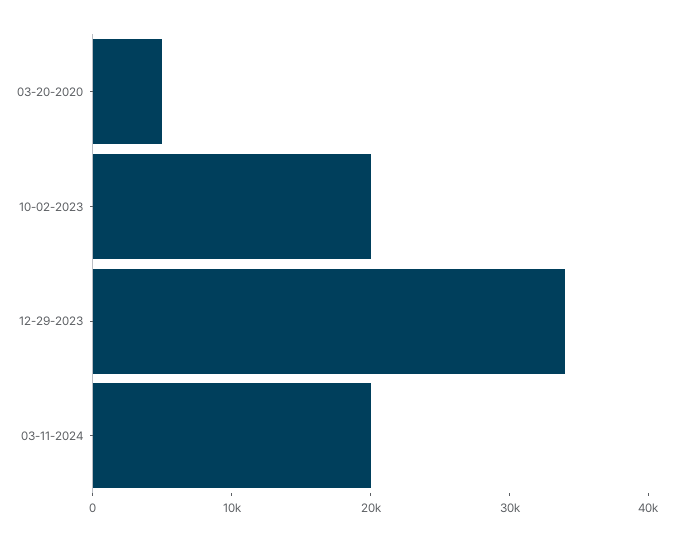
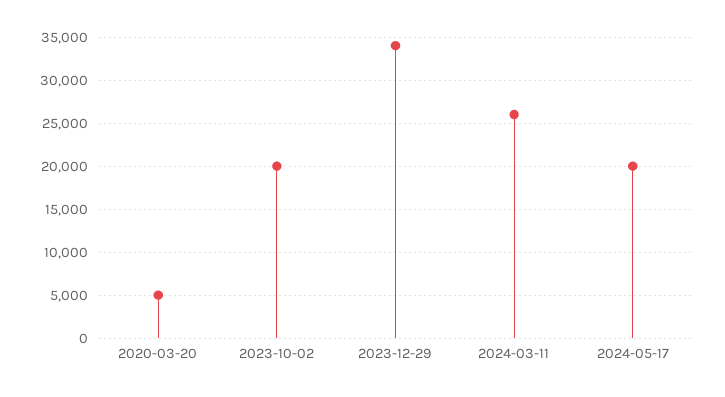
03-11-2024: 20000 -> 26000
2024-05-17: none -> 20000

